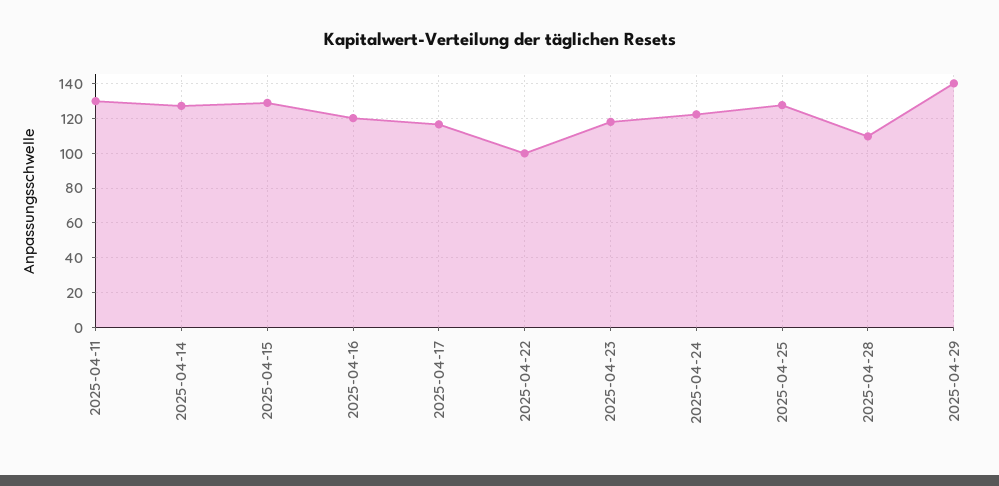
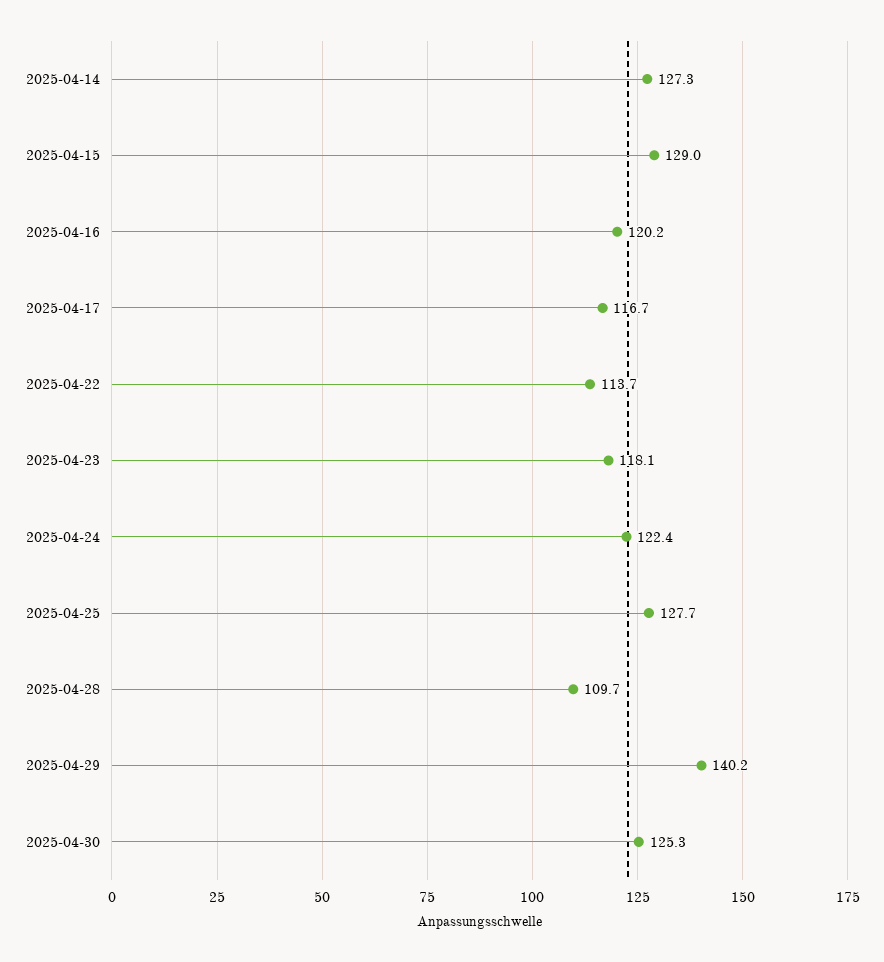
2025-04-11: 130 -> none
2025-04-22: 100 -> 113.7
2025-04-30: none -> 125.3

